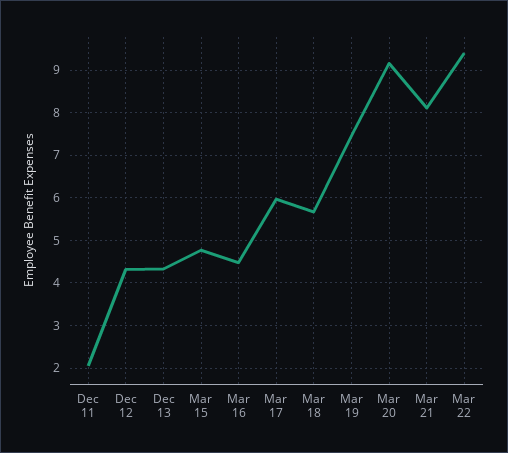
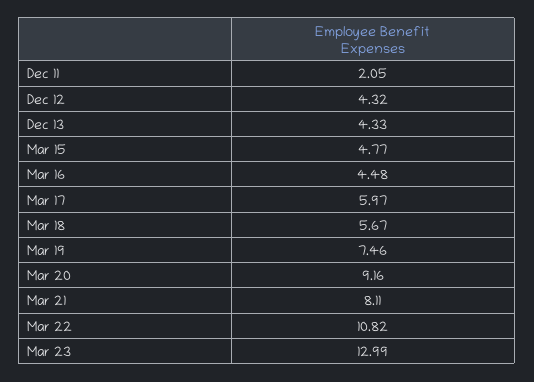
Mar 22: 9.4 -> 10.82
Mar 23: none -> 12.99

